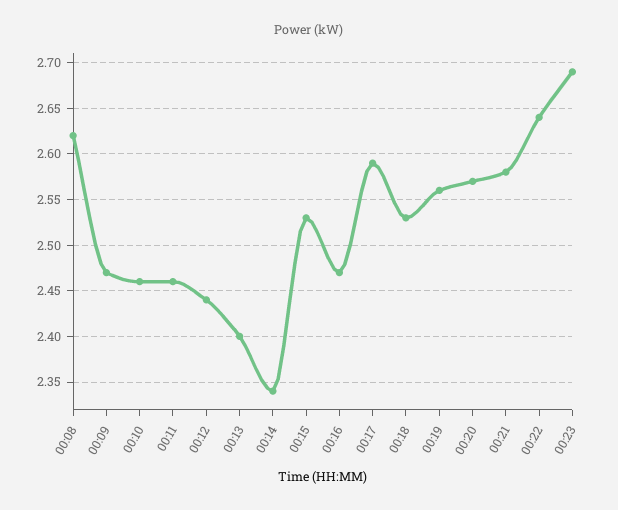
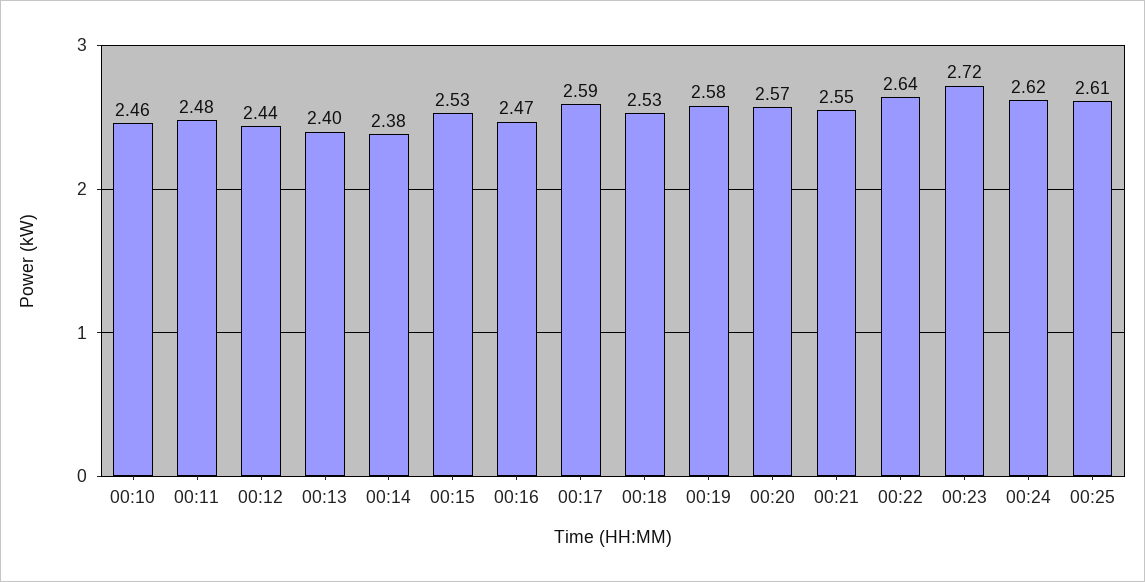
00:08: 2.62 -> none
00:09: 2.47 -> none
00:11: 2.46 -> 2.48
00:14: 2.34 -> 2.38
00:19: 2.56 -> 2.58
00:21: 2.58 -> 2.55
00:23: 2.69 -> 2.72
00:24: none -> 2.62
00:25: none -> 2.61

